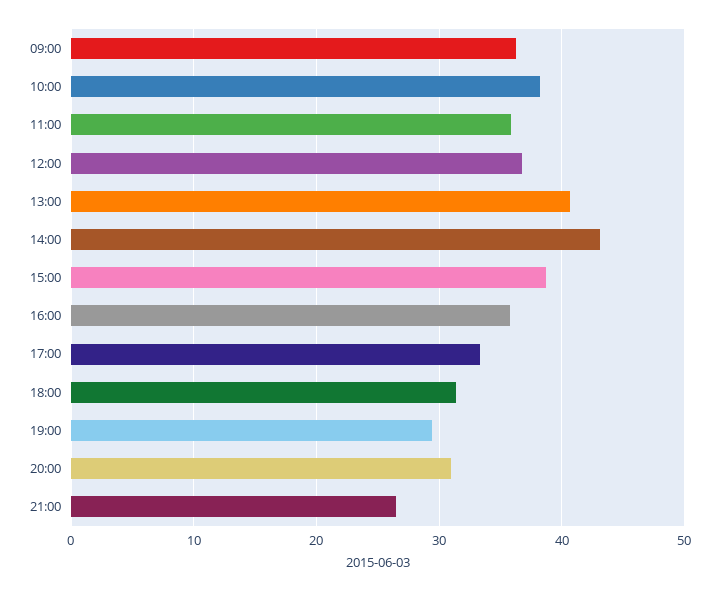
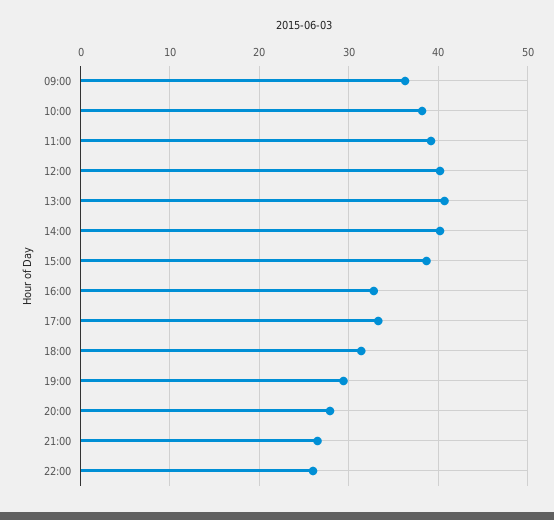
11:00: 36 -> 39
12:00: 37 -> 40
14:00: 43 -> 40
16:00: 36 -> 33
20:00: 31 -> 28
22:00: none -> 26

